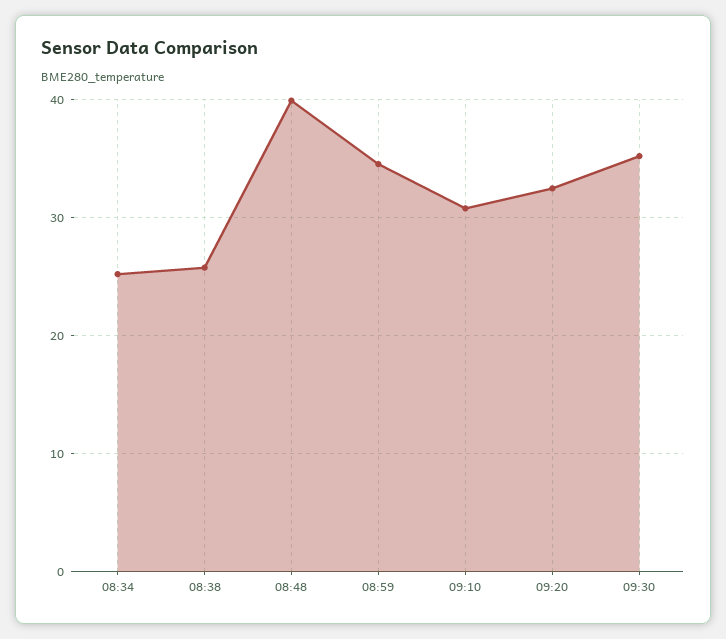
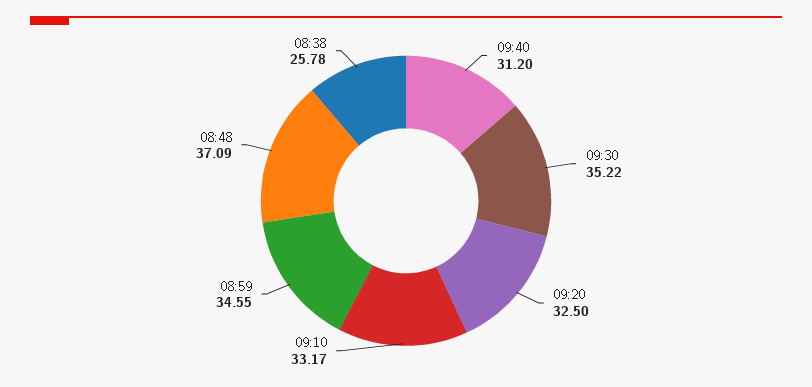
08:34: 25 -> none
08:48: 40 -> 37.09
09:10: 31 -> 33.17
09:40: none -> 31.2

